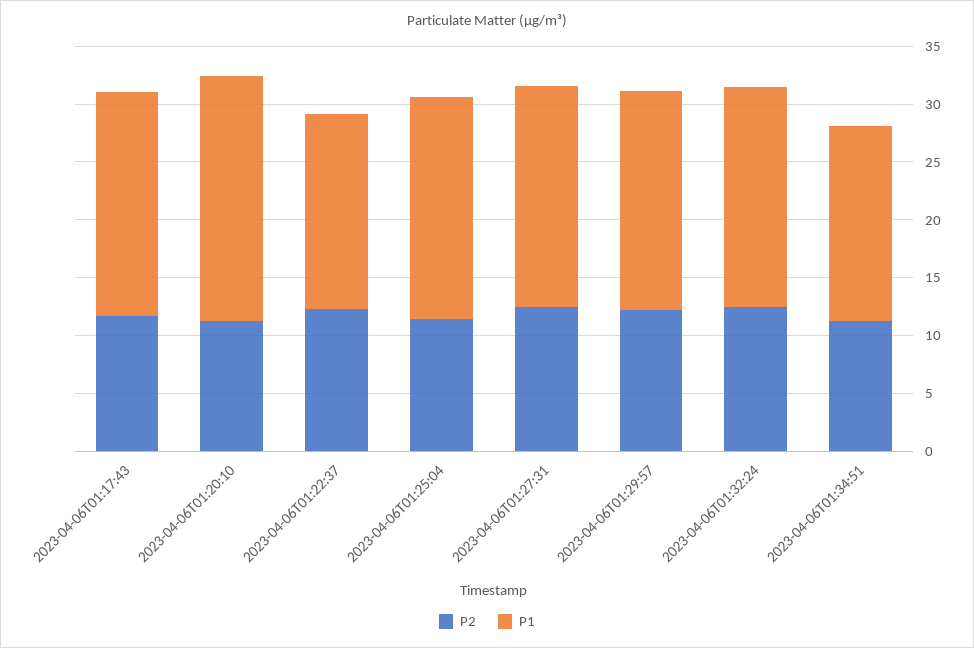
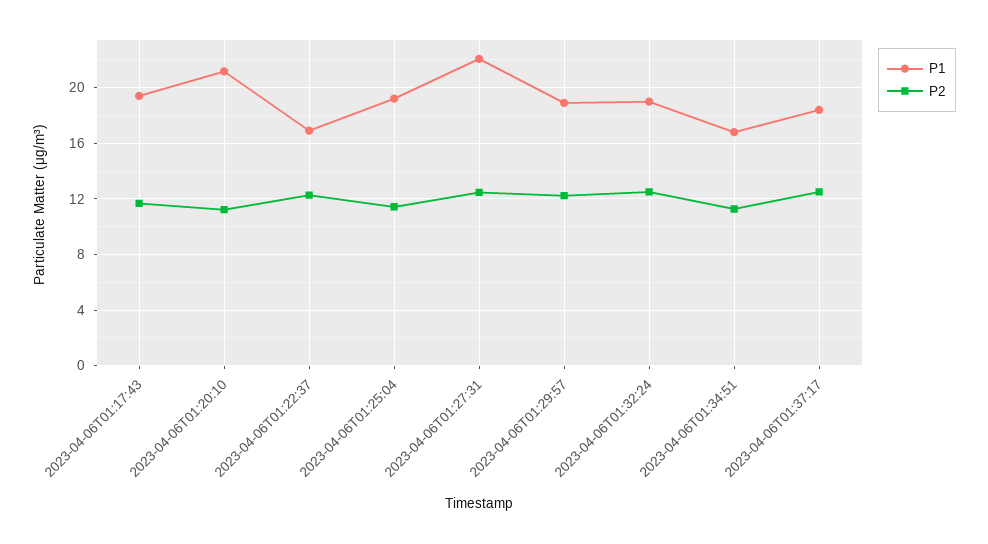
P1, 2023-04-06T01:27:31: 19 -> 22
P1, 2023-04-06T01:37:17: none -> 18.5
P2, 2023-04-06T01:37:17: none -> 12.5

